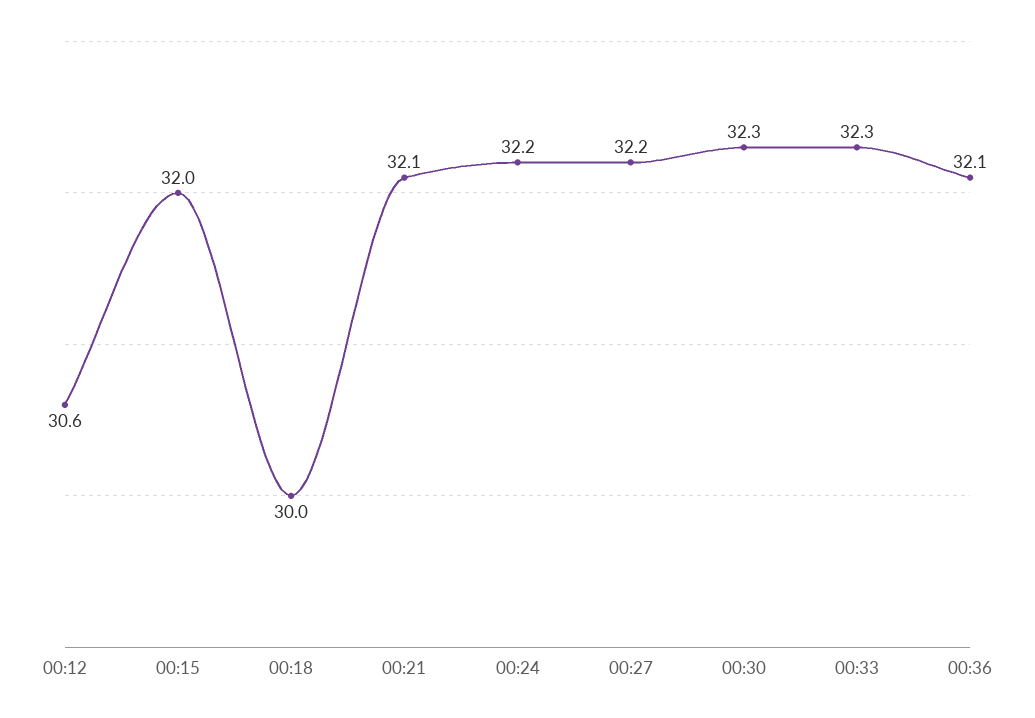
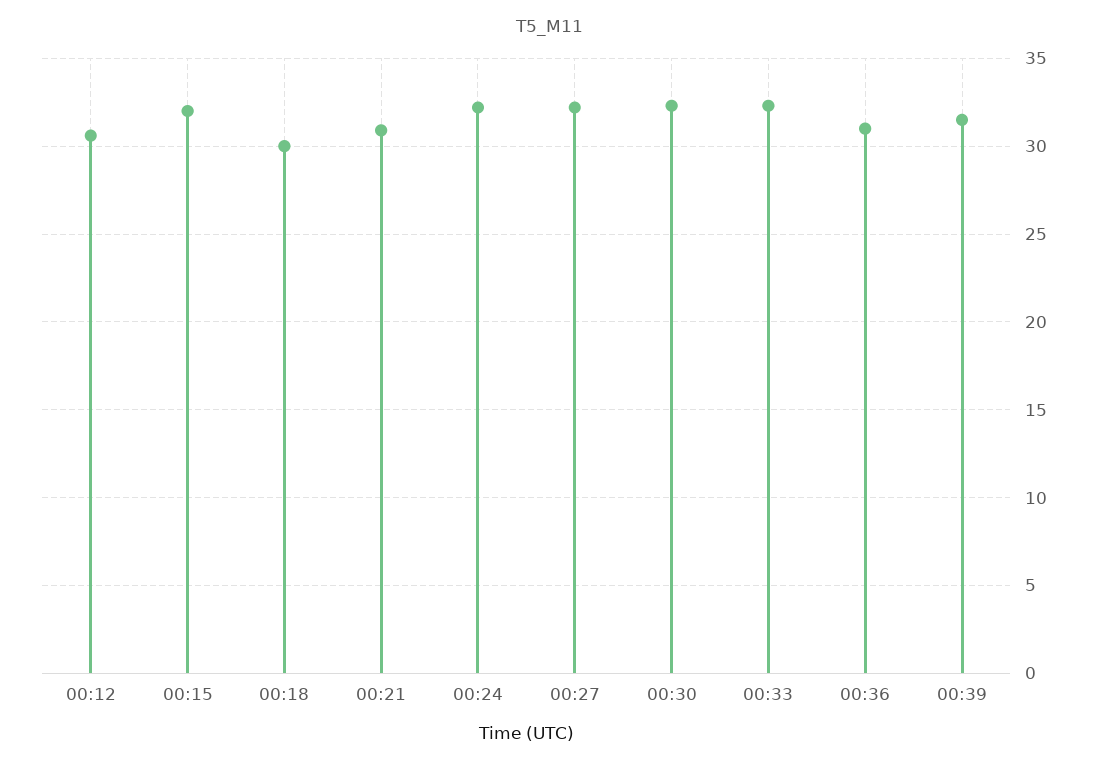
00:21: 32.1 -> 31
00:36: 32.1 -> 31
00:39: none -> 31.5

